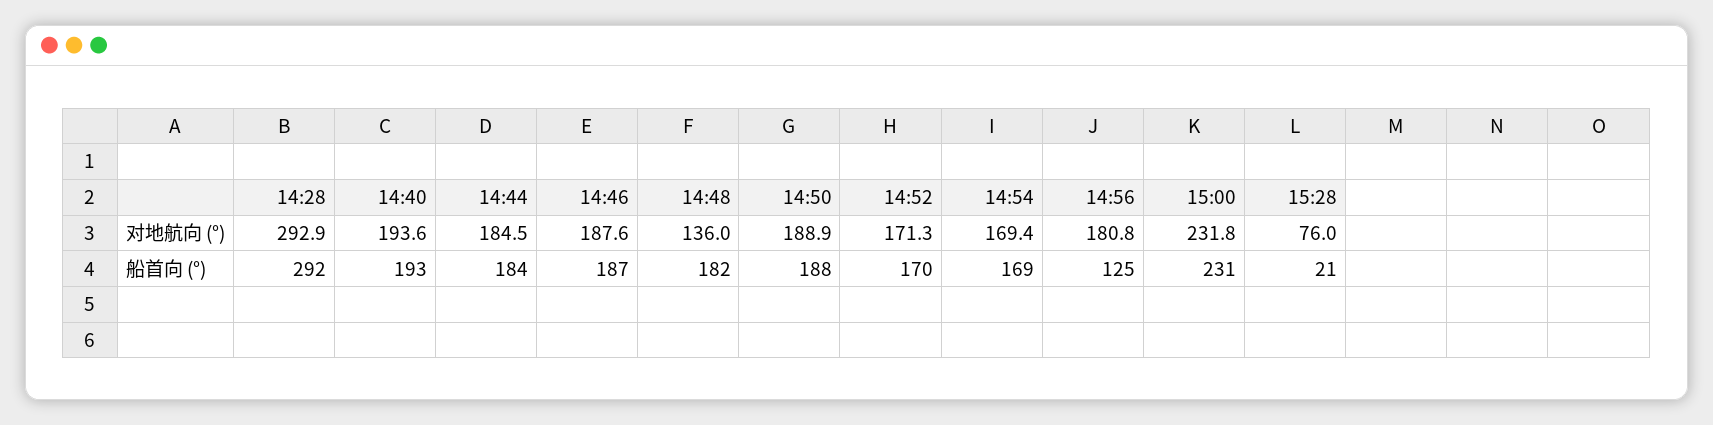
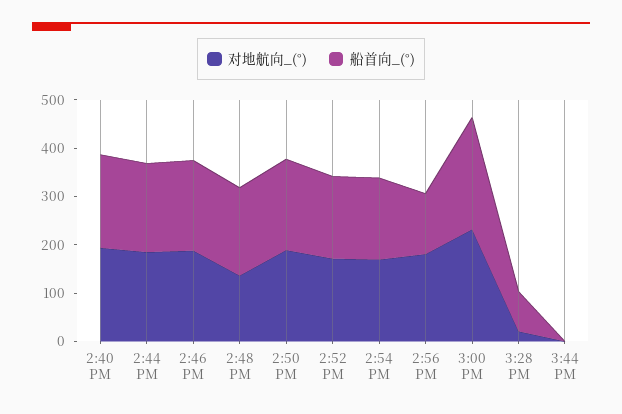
对地航向 (°), 14:28: 292.9 -> none
对地航向 (°), 15:28: 76 -> 20
船首向 (°), 14:28: 292 -> none
船首向 (°), 15:28: 21 -> 80
对地航向 (°), 3:44 PM: none -> 0
船首向 (°), 3:44 PM: none -> 0

